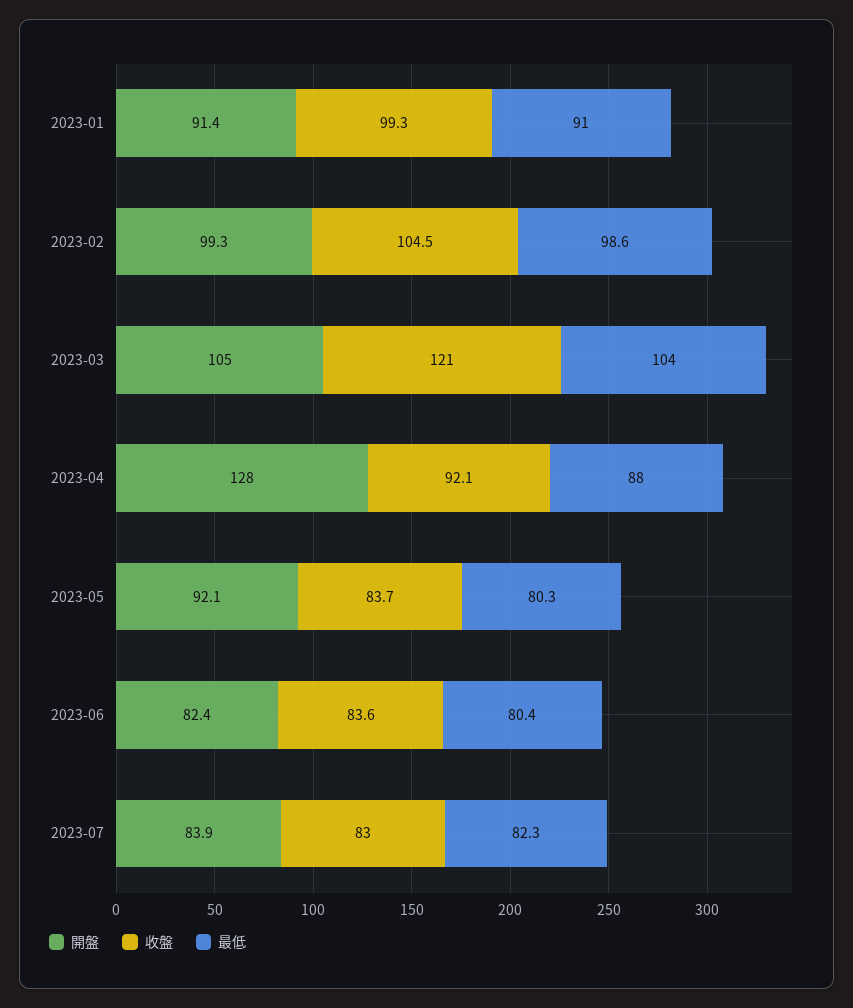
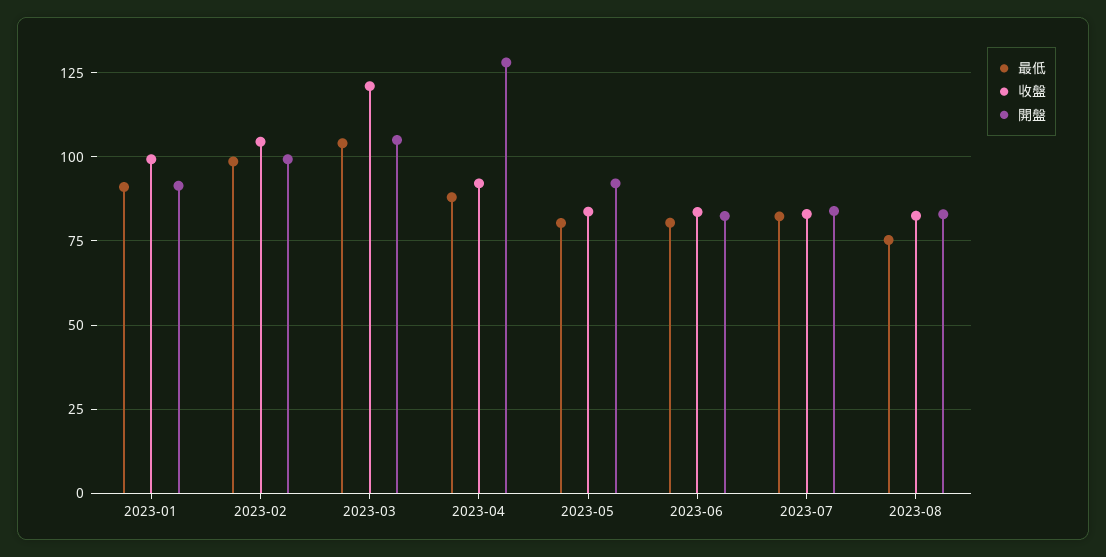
最低, 2023-08: none -> 75
收盤, 2023-08: none -> 82.5
開盤, 2023-08: none -> 82.5

